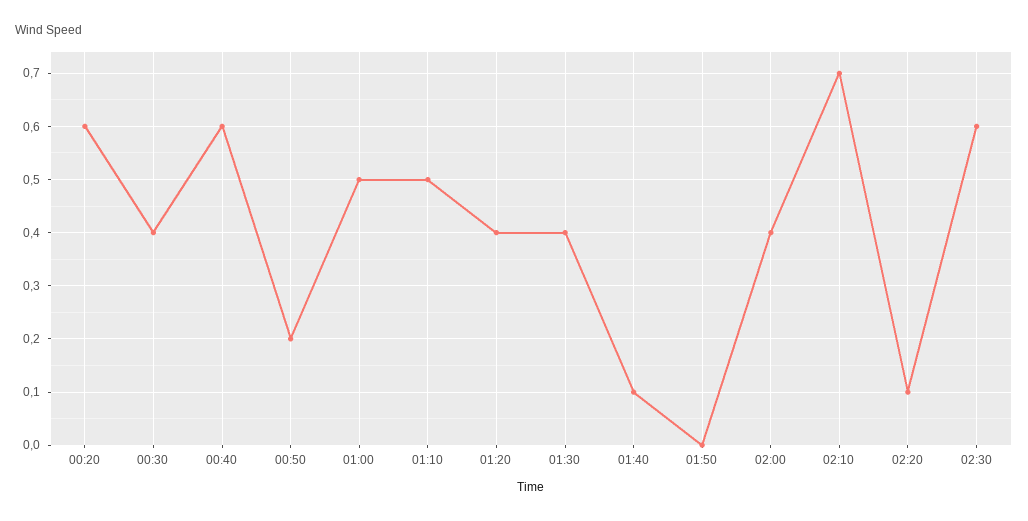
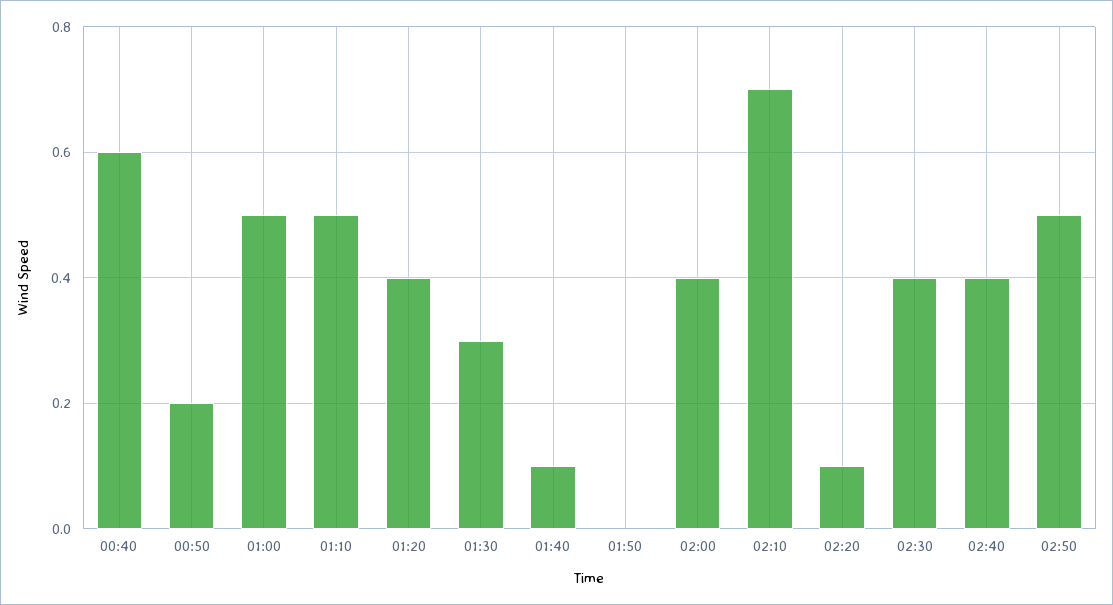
00:20: 0.6 -> none
00:30: 0.4 -> none
01:30: 0.4 -> 0.3
02:30: 0.6 -> 0.4
02:40: none -> 0.4
02:50: none -> 0.5

